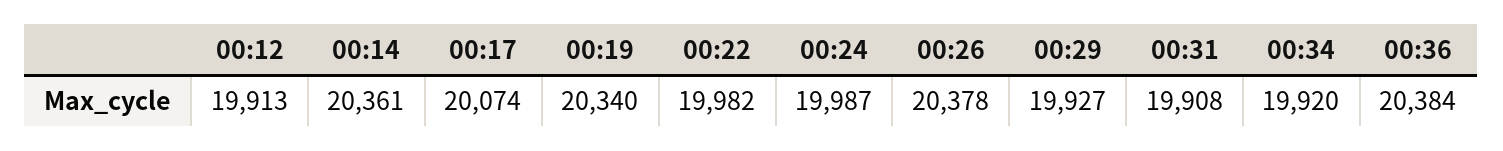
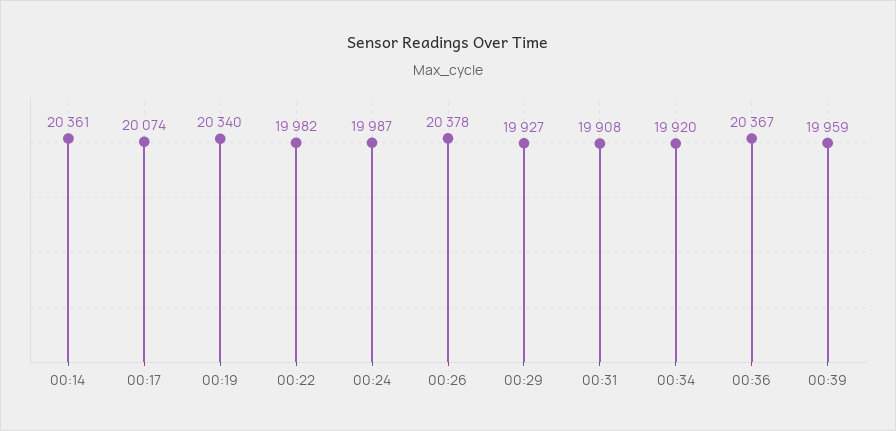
00:12: 19913 -> none
00:36: 20384 -> 20367
00:39: none -> 19959

